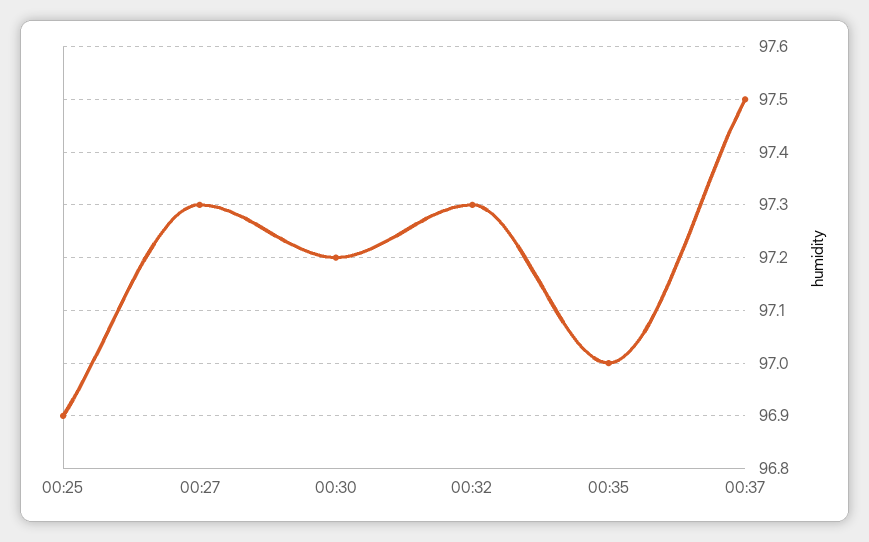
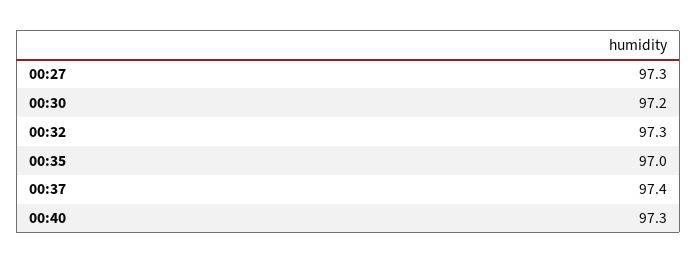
00:25: 96.9 -> none
00:37: 97.5 -> 97.4
00:40: none -> 97.3

